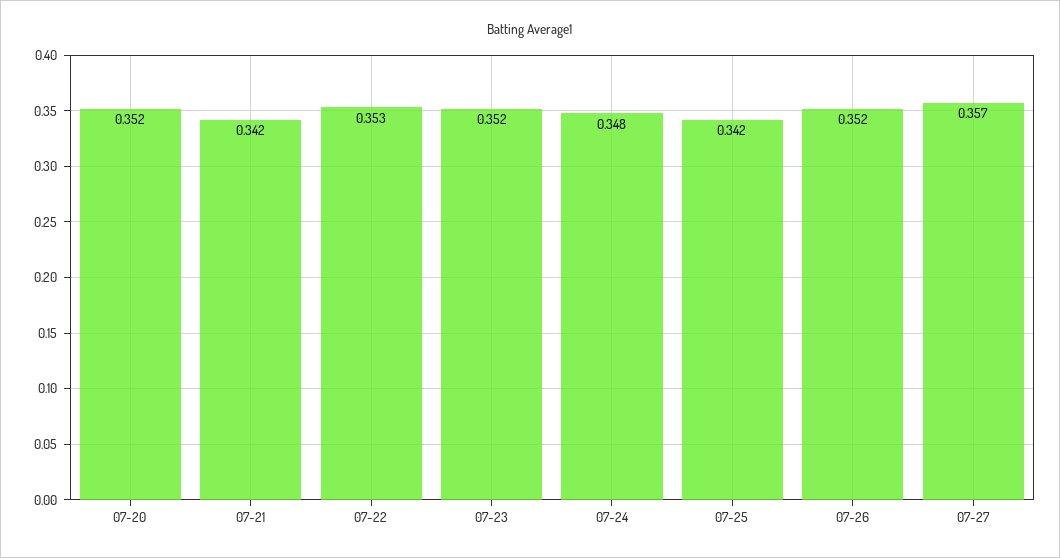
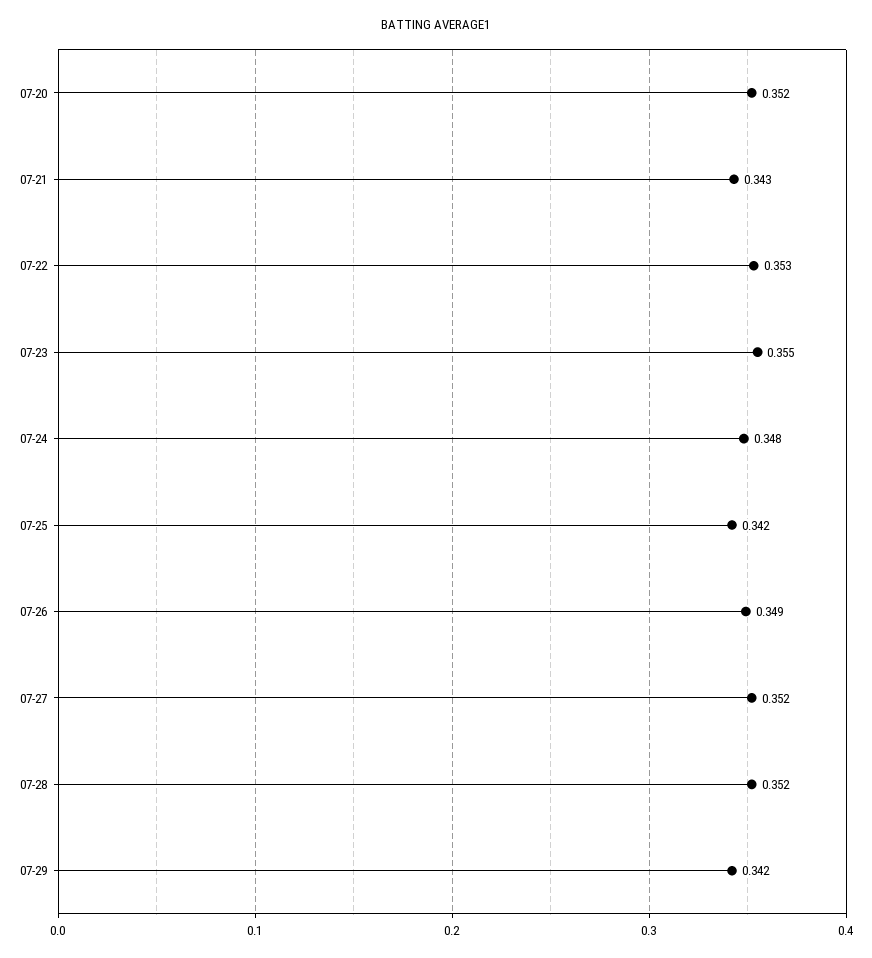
07-21: 0.342 -> 0.343
07-23: 0.352 -> 0.355
07-26: 0.352 -> 0.349
07-27: 0.357 -> 0.352
07-28: none -> 0.352
07-29: none -> 0.342

